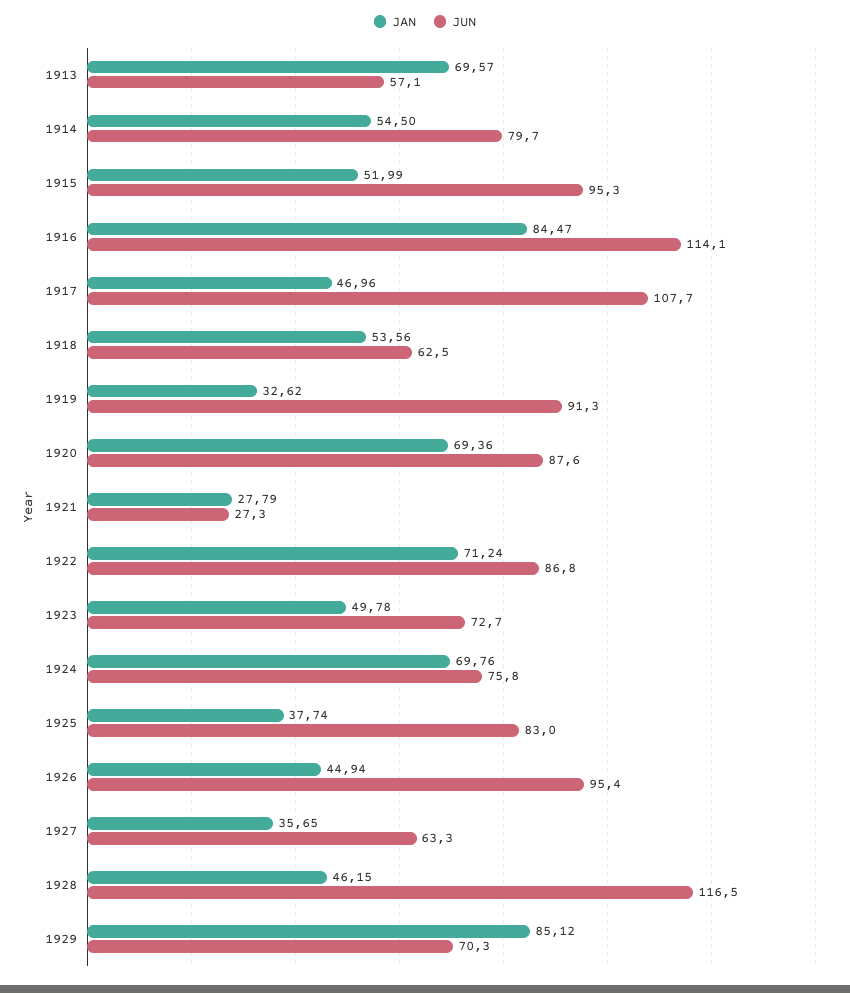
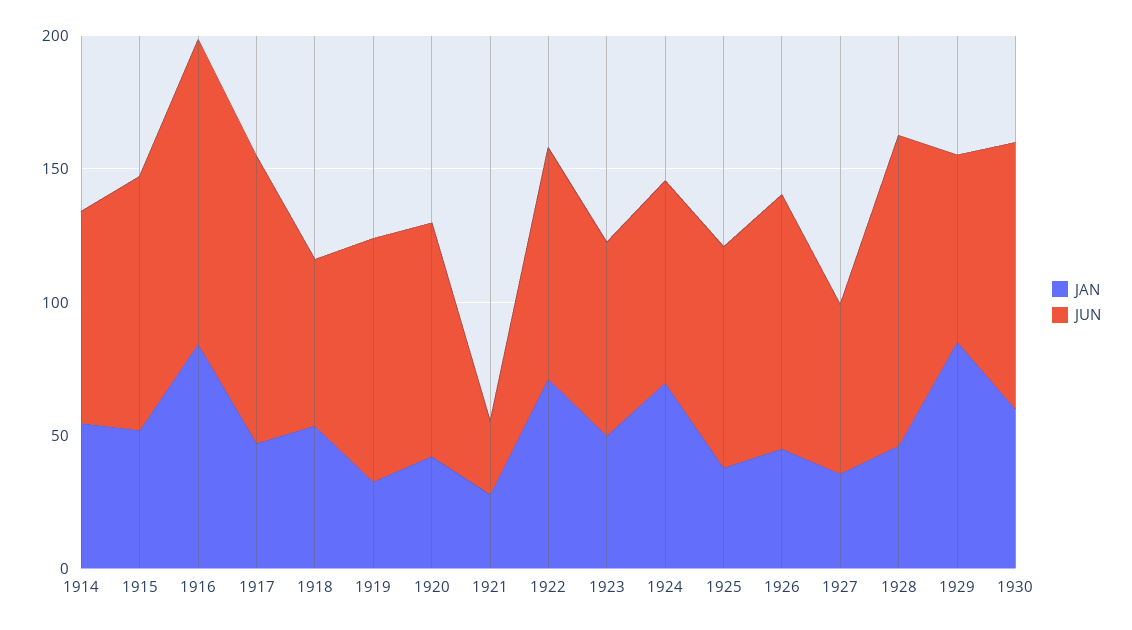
JAN, 1913: 69.57 -> none
JUN, 1913: 57.1 -> none
JAN, 1920: 69.36 -> 40
JAN, 1930: none -> 60
JUN, 1930: none -> 100

